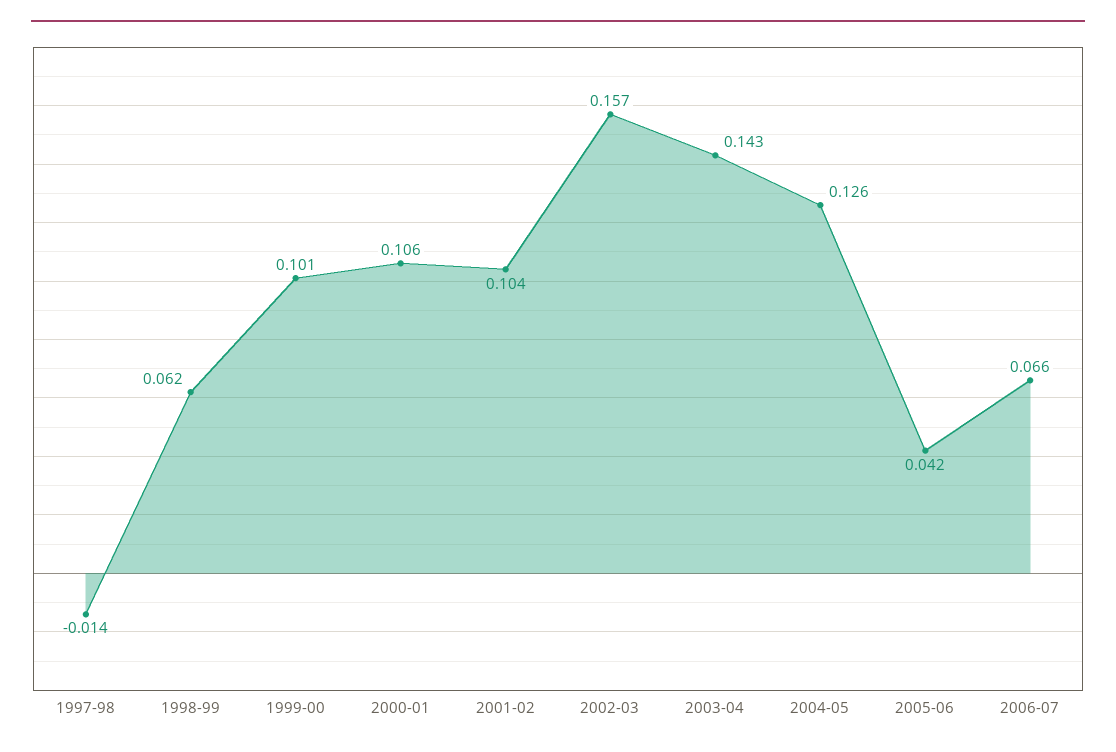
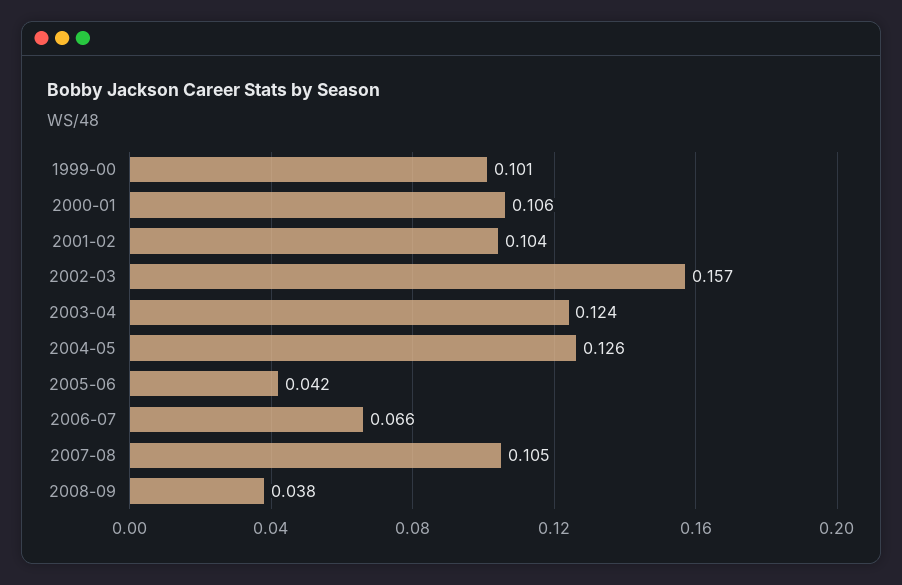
1997-98: -0.014 -> none
1998-99: 0.062 -> none
2003-04: 0.143 -> 0.124
2007-08: none -> 0.105
2008-09: none -> 0.038

